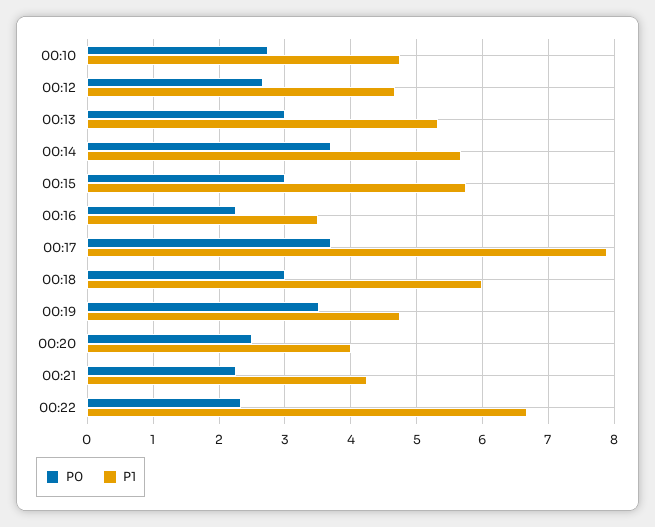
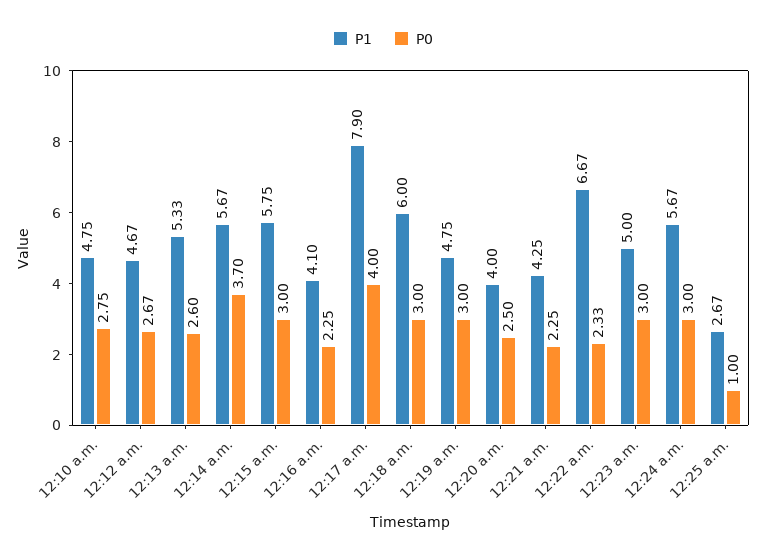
P0, 00:13: 3 -> 2.6
P1, 00:16: 3.5 -> 4.1
P0, 00:17: 3.7 -> 4
P0, 00:19: 3.5 -> 3
P1, 12:23 a.m.: none -> 5
P0, 12:23 a.m.: none -> 3
P1, 12:24 a.m.: none -> 5.67
P0, 12:24 a.m.: none -> 3
P1, 12:25 a.m.: none -> 2.67
P0, 12:25 a.m.: none -> 1

